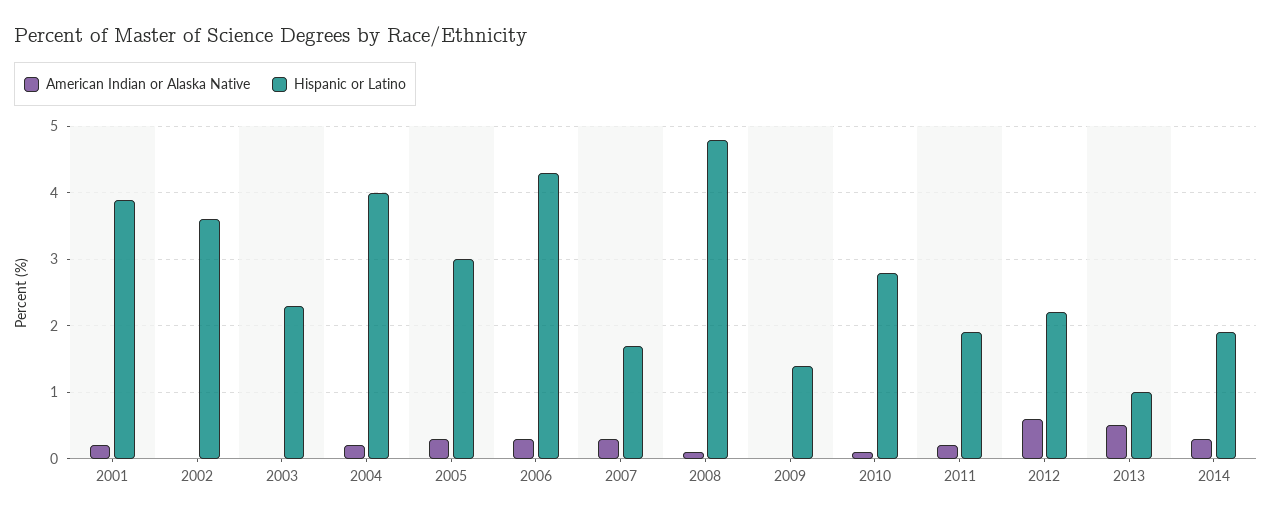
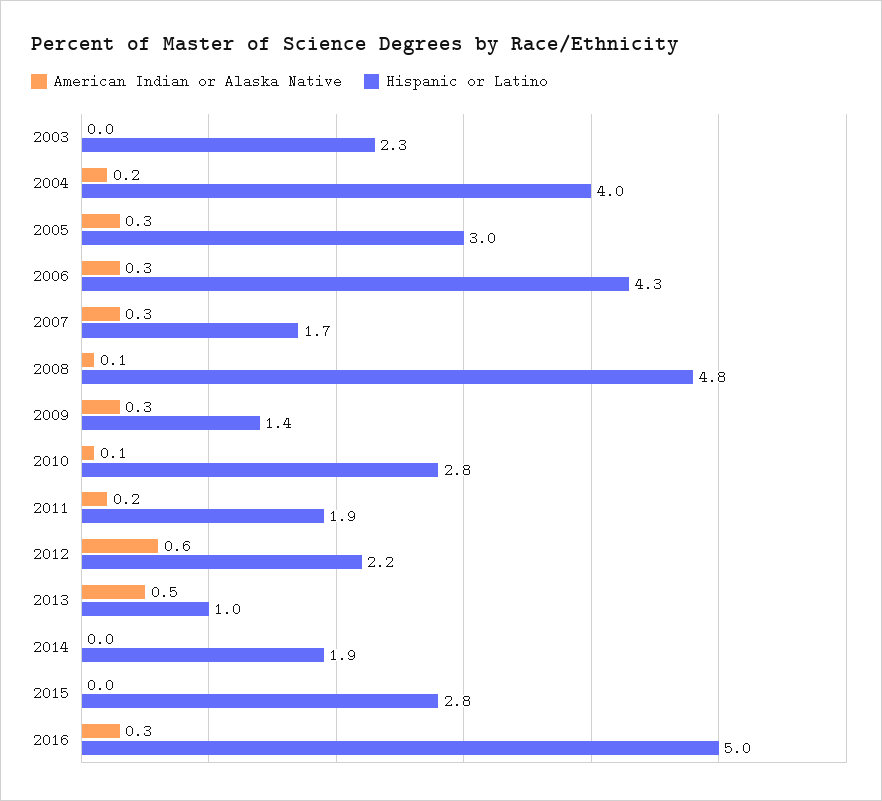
American Indian or Alaska Native, 2001: 0.2 -> none
Hispanic or Latino, 2001: 3.9 -> none
American Indian or Alaska Native, 2002: 0 -> none
Hispanic or Latino, 2002: 3.6 -> none
American Indian or Alaska Native, 2009: 0 -> 0.3
American Indian or Alaska Native, 2014: 0.3 -> 0
American Indian or Alaska Native, 2015: none -> 0
Hispanic or Latino, 2015: none -> 2.8
American Indian or Alaska Native, 2016: none -> 0.3
Hispanic or Latino, 2016: none -> 5

